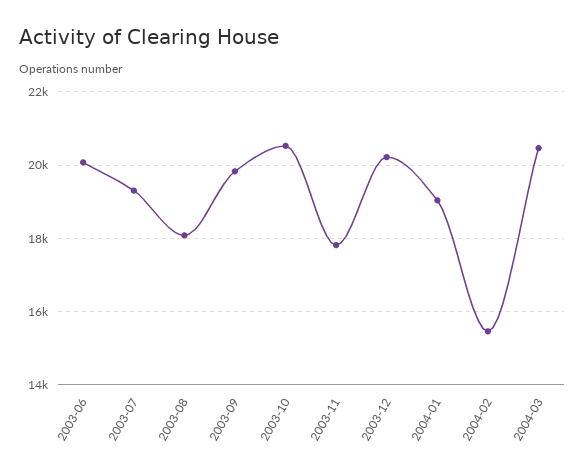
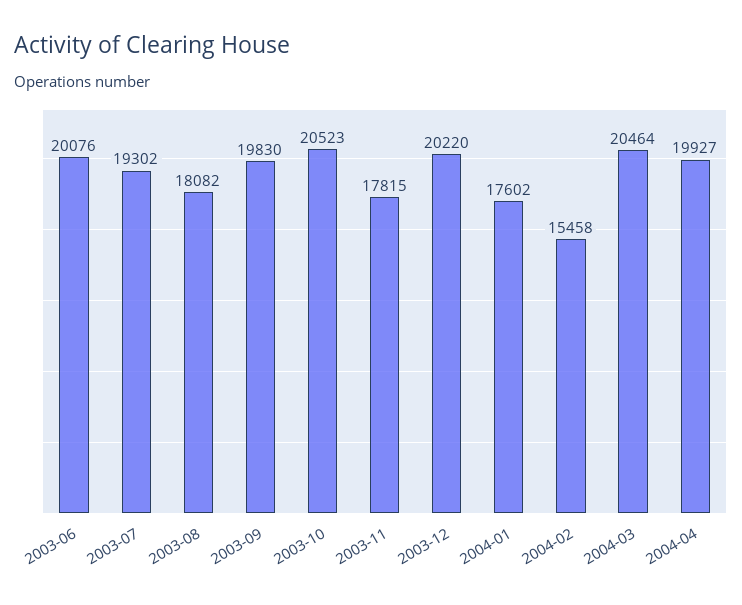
2004-01: 19000 -> 17602
2004-04: none -> 19927

